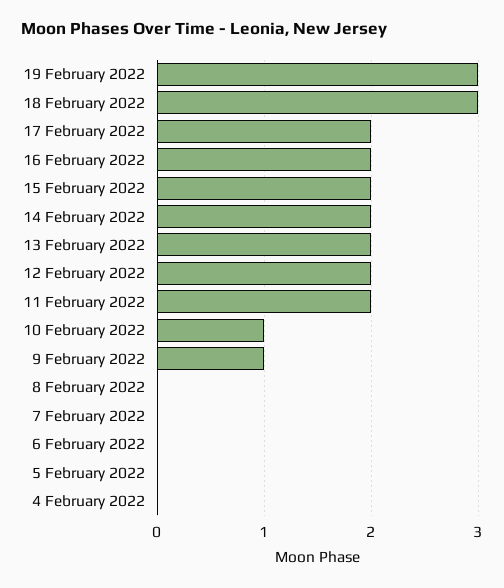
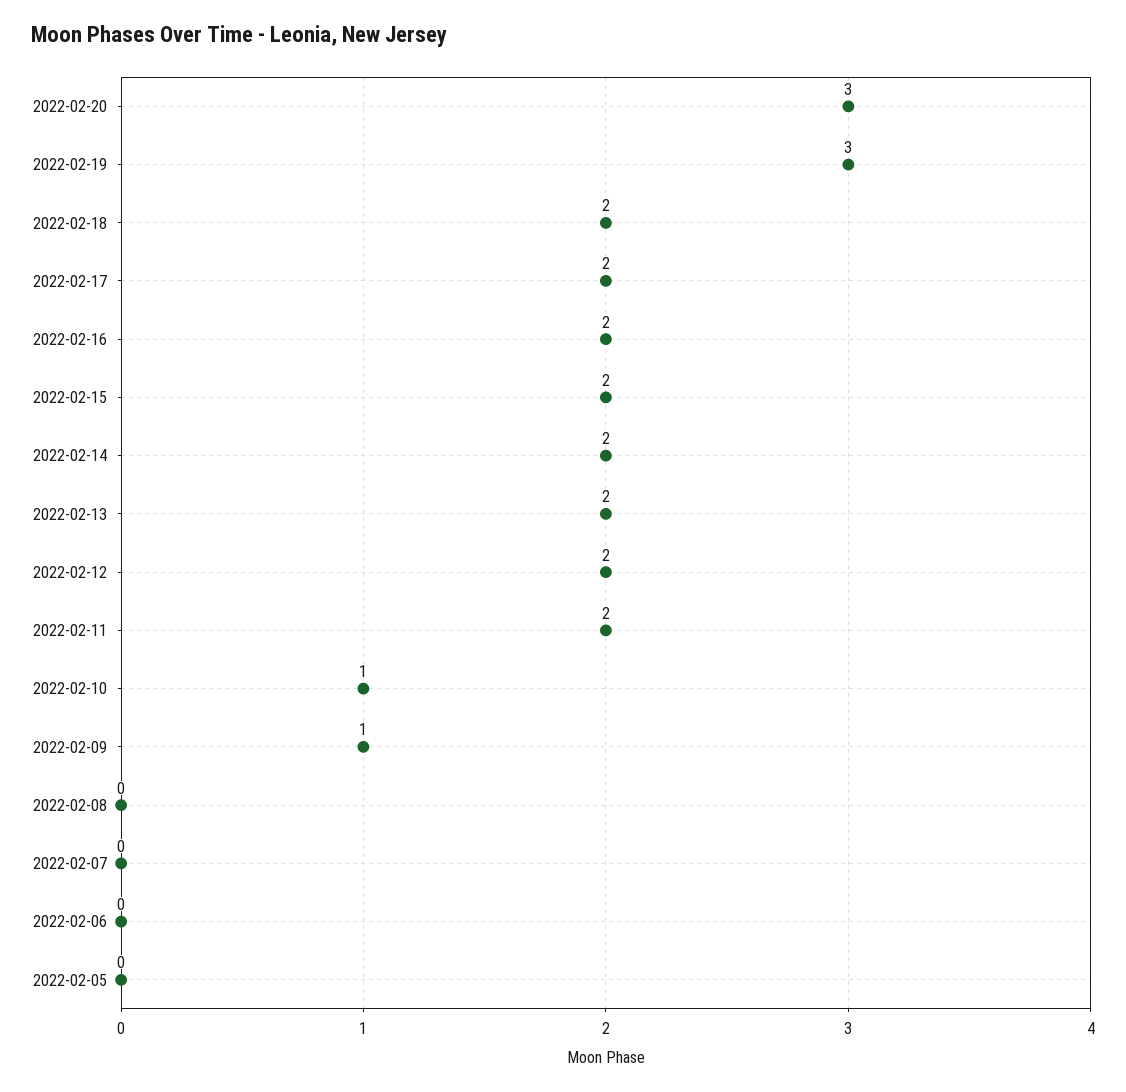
18 February 2022: 3 -> 2
4 February 2022: 0 -> none
2022-02-20: none -> 3

